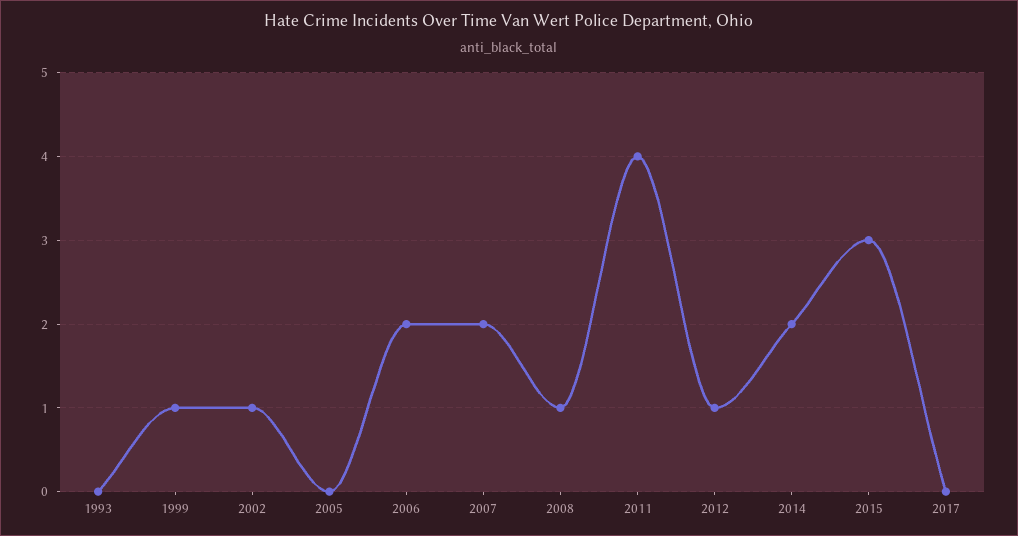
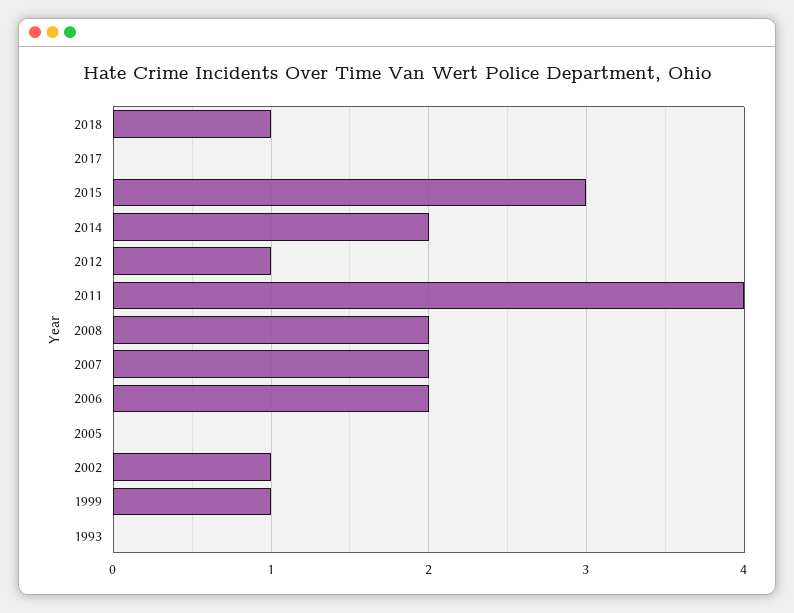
2008: 1 -> 2
2018: none -> 1

